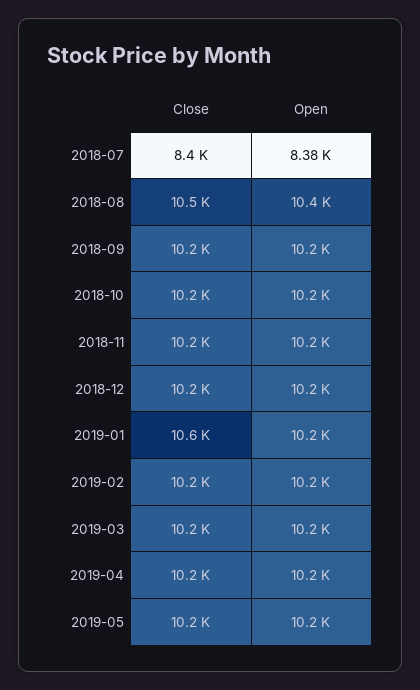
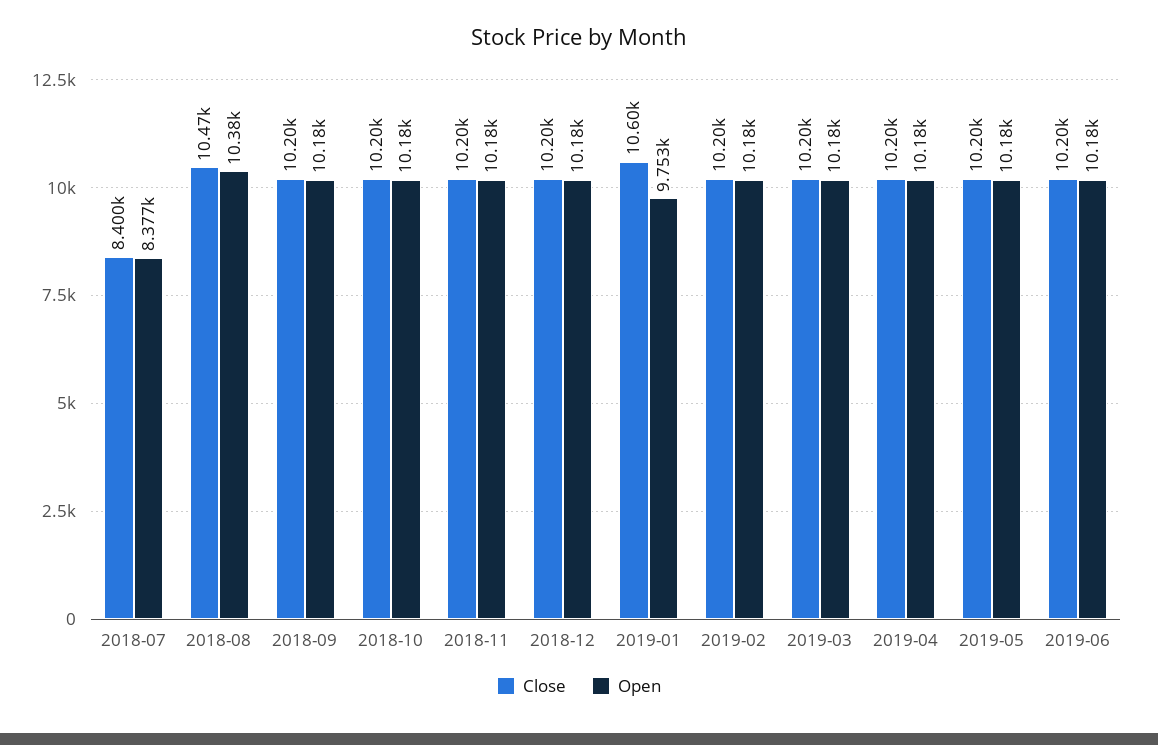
Open, 2019-01: 10200 -> 9753
Close, 2019-06: none -> 10200
Open, 2019-06: none -> 10180

